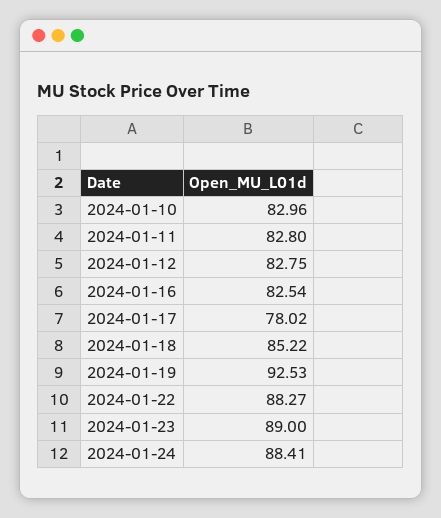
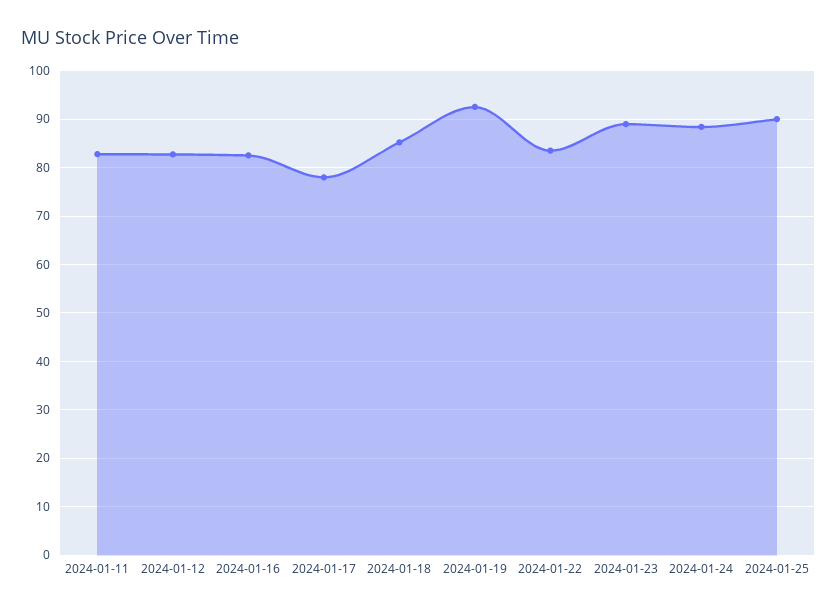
2024-01-10: 82.96 -> none
2024-01-22: 88.27 -> 84
2024-01-25: none -> 90

